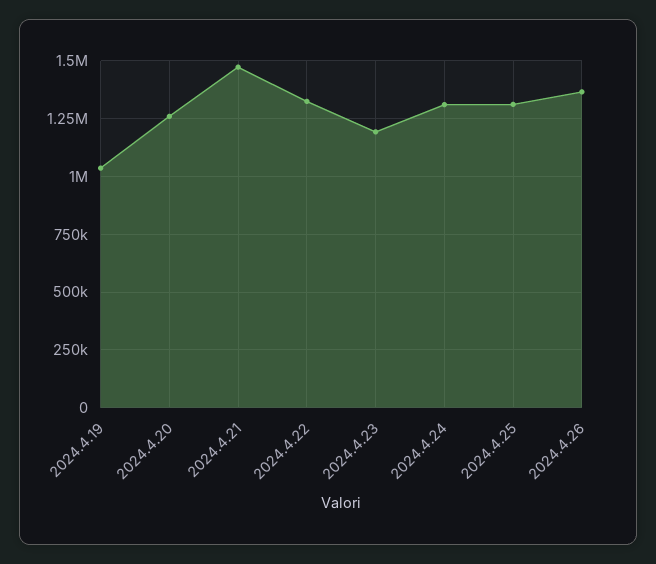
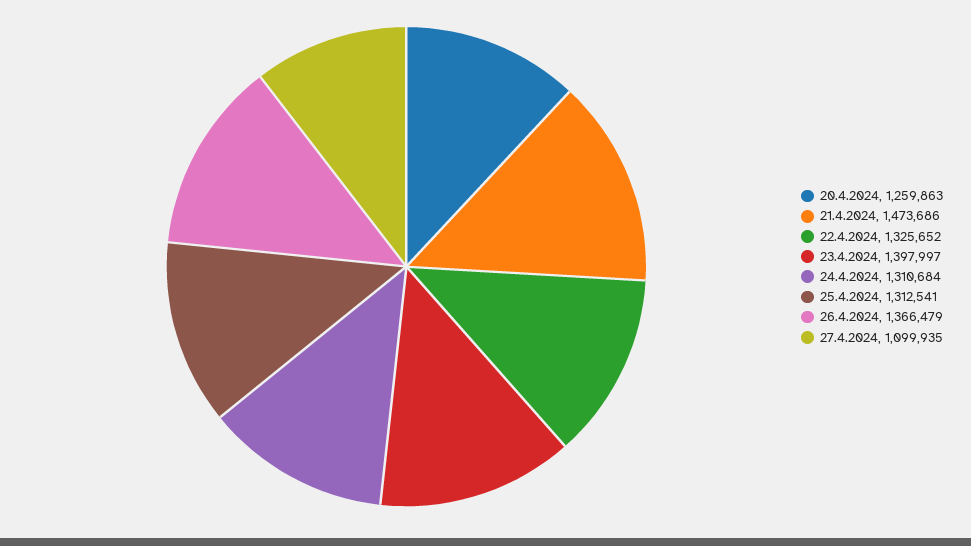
2024.4.19: 1050000 -> none
2024.4.23: 1200000 -> 1397997
27.4.2024: none -> 1099935

